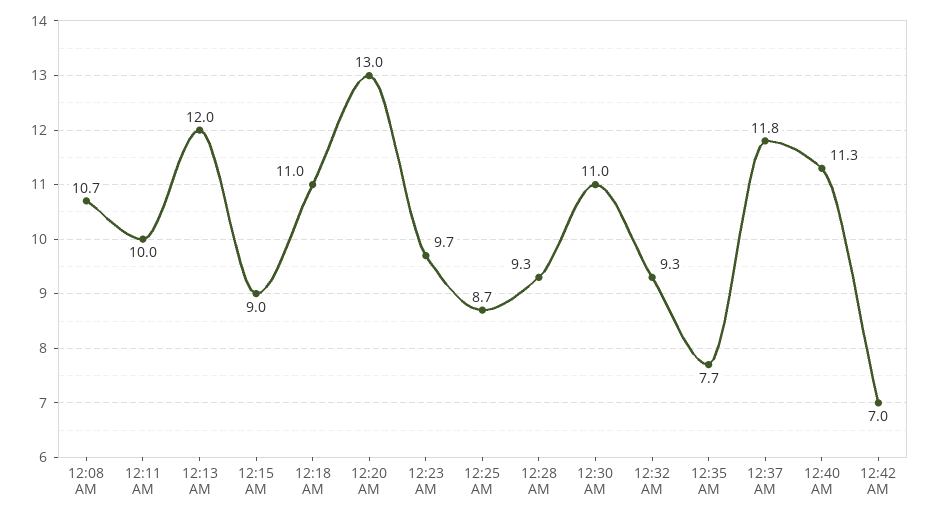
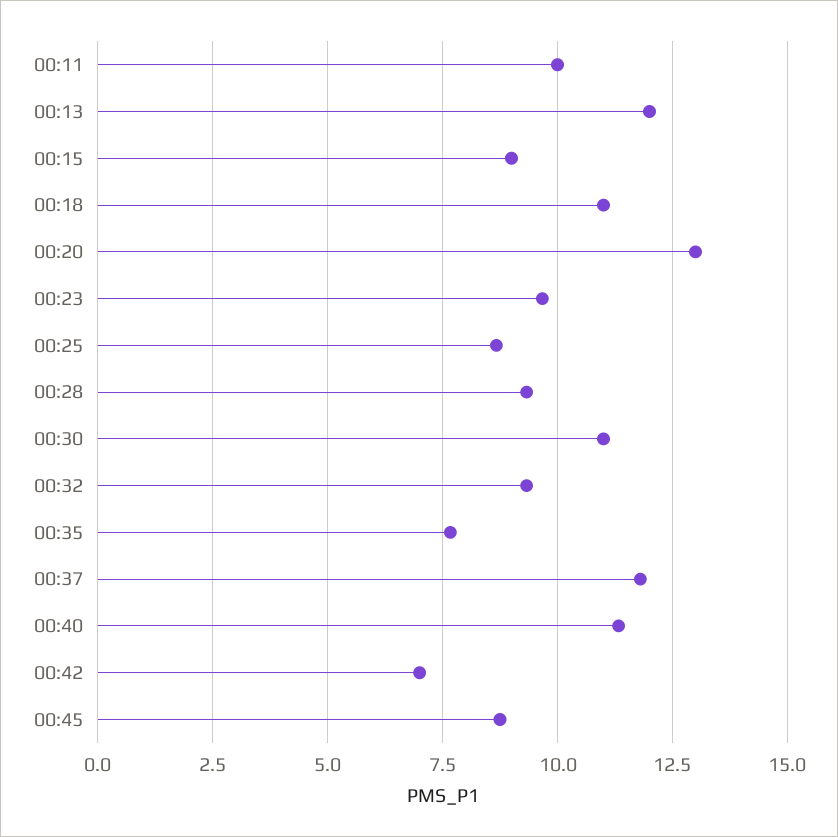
12:08 AM: 10.7 -> none
00:45: none -> 8.75

